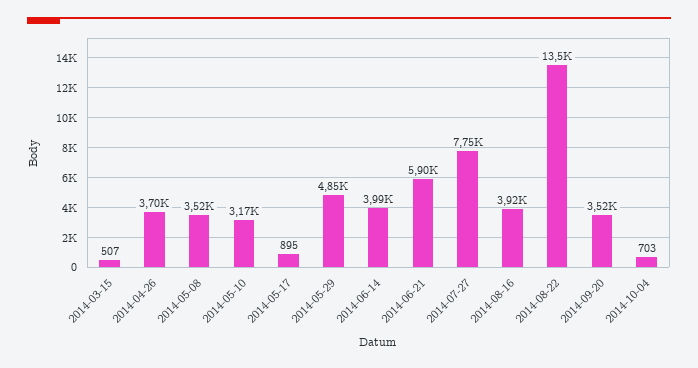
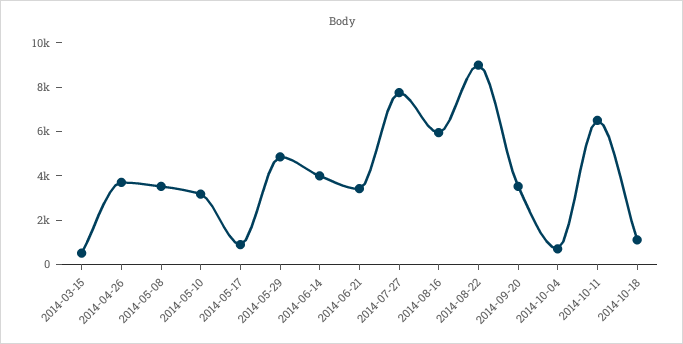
2014-06-21: 5900 -> 3500
2014-08-16: 3920 -> 6000
2014-08-22: 13500 -> 9000
2014-10-11: none -> 6500
2014-10-18: none -> 1000

